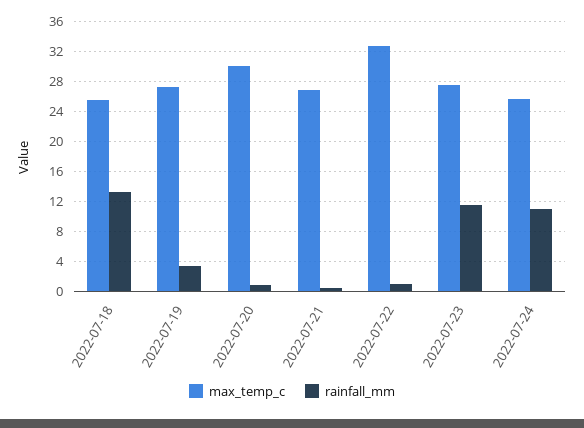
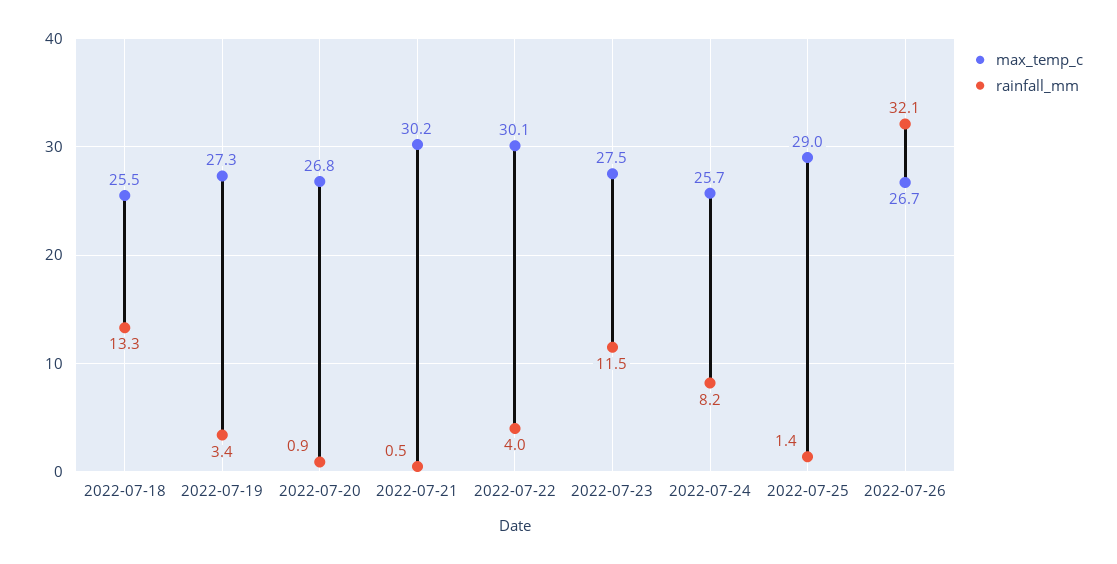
max_temp_c, 2022-07-20: 30 -> 26.8
max_temp_c, 2022-07-21: 27 -> 30.2
max_temp_c, 2022-07-22: 33 -> 30.1
rainfall_mm, 2022-07-22: 1 -> 4
rainfall_mm, 2022-07-24: 11 -> 8.2
max_temp_c, 2022-07-25: none -> 29
rainfall_mm, 2022-07-25: none -> 1.4
max_temp_c, 2022-07-26: none -> 26.7
rainfall_mm, 2022-07-26: none -> 32.1

